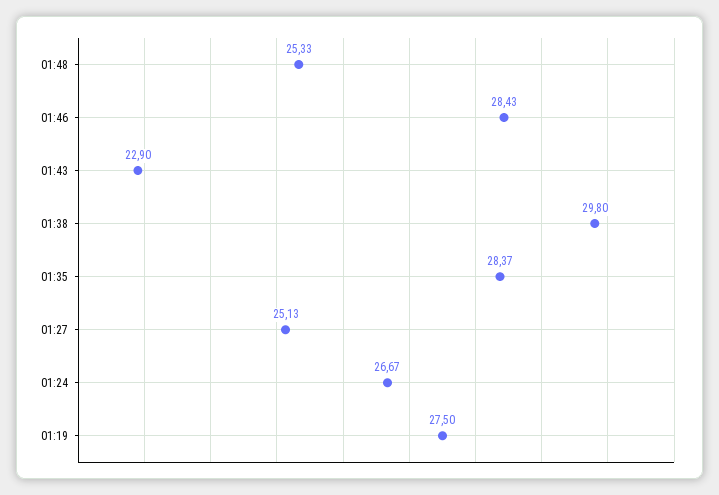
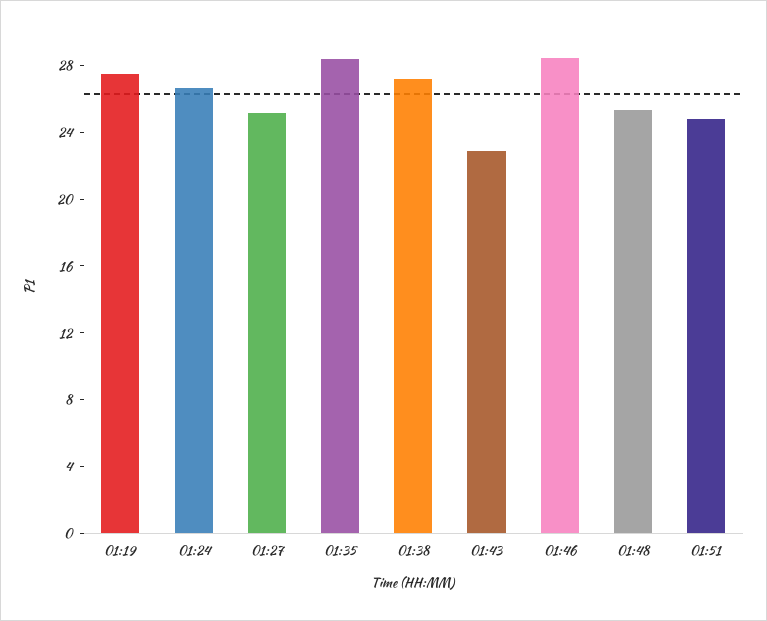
01:38: 29.8 -> 27
01:51: none -> 25

